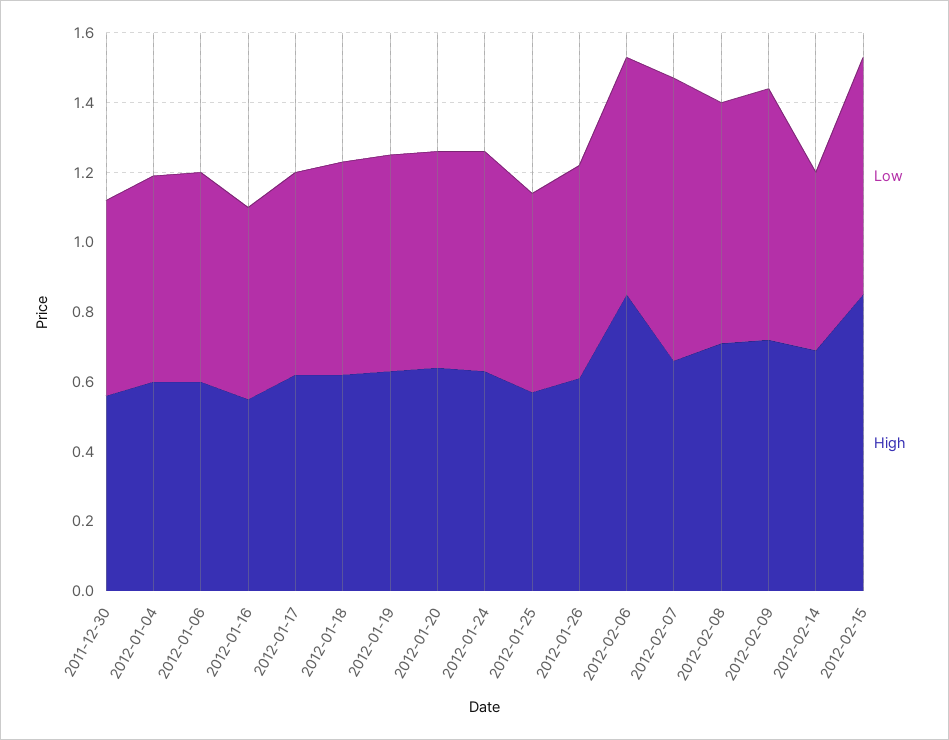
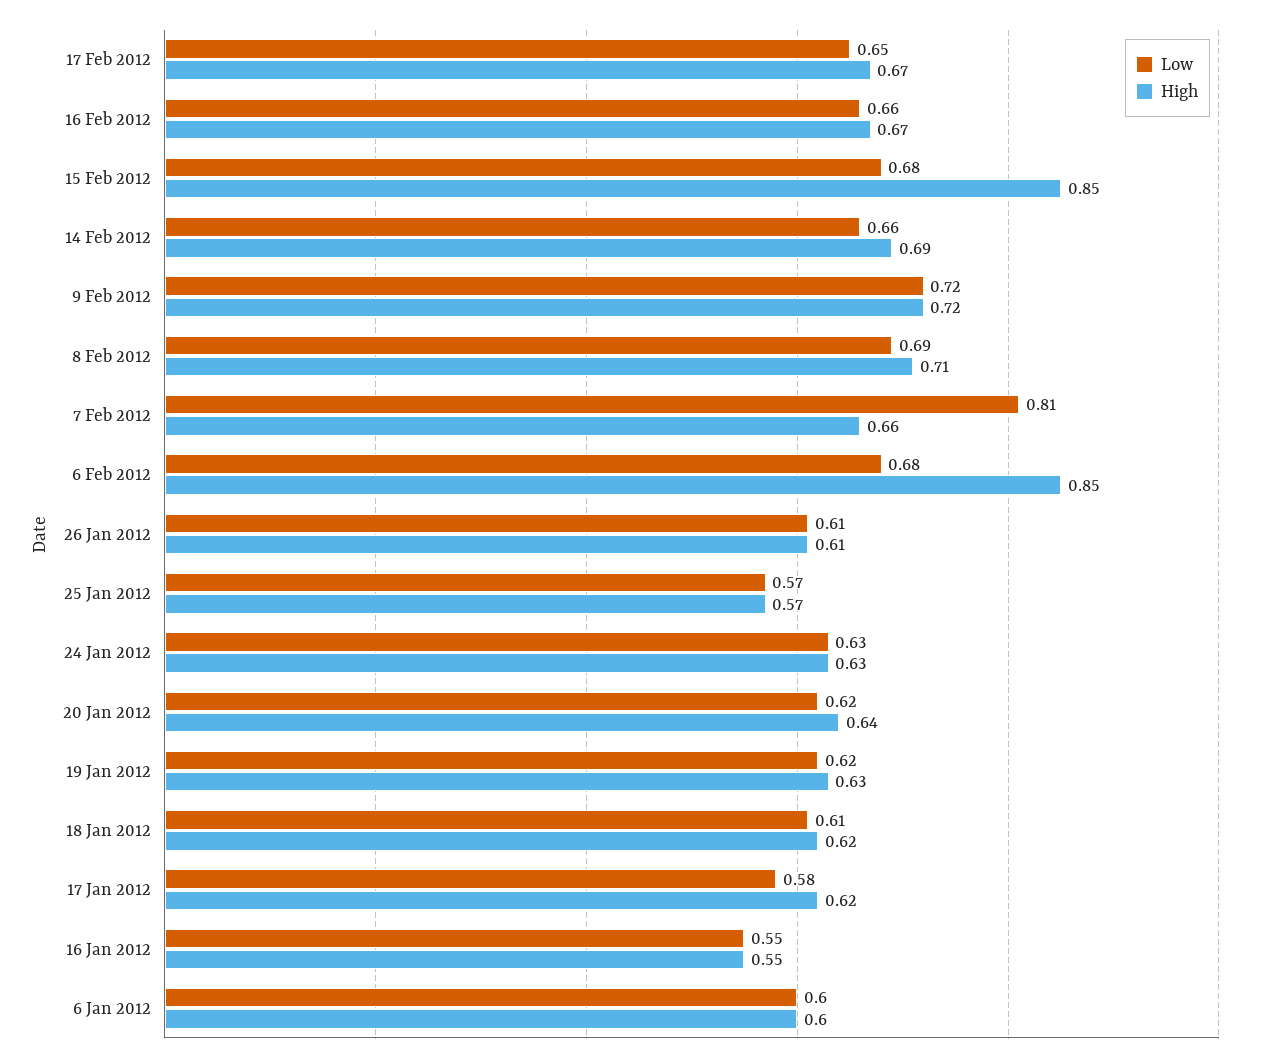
Low, 2011-12-30: 0.55 -> none
High, 2011-12-30: 0.55 -> none
Low, 2012-01-04: 0.6 -> none
High, 2012-01-04: 0.6 -> none
Low, 2012-02-14: 0.5 -> 0.66
Low, 17 Feb 2012: none -> 0.65
High, 17 Feb 2012: none -> 0.67
Low, 16 Feb 2012: none -> 0.66
High, 16 Feb 2012: none -> 0.67

